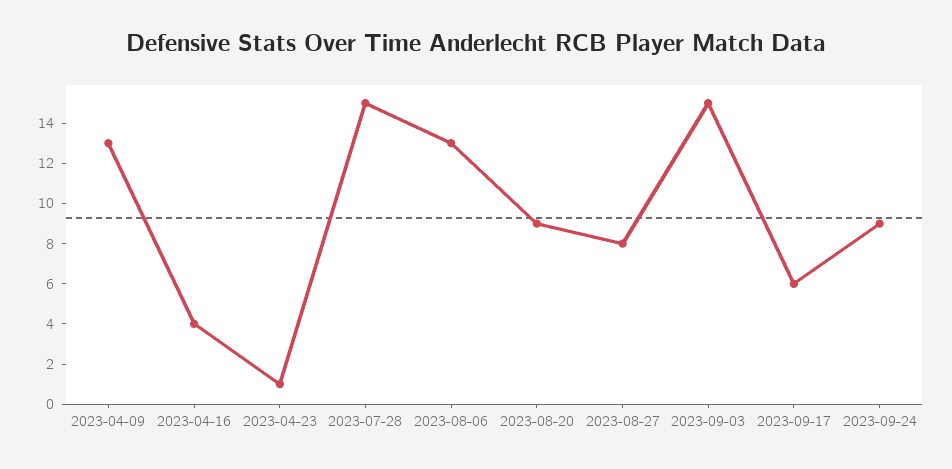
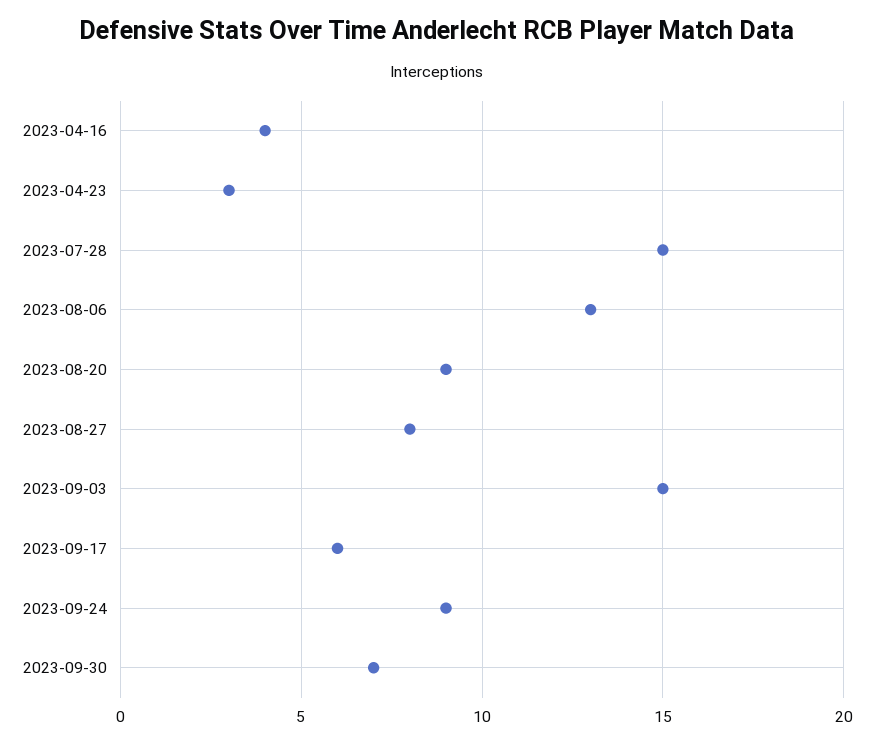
2023-04-09: 13 -> none
2023-04-23: 1 -> 3
2023-09-30: none -> 7

